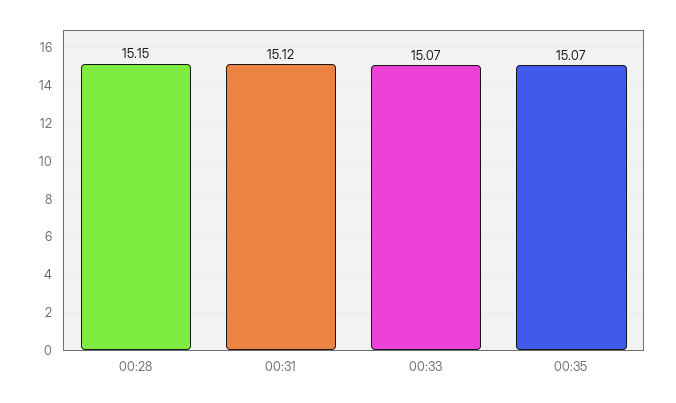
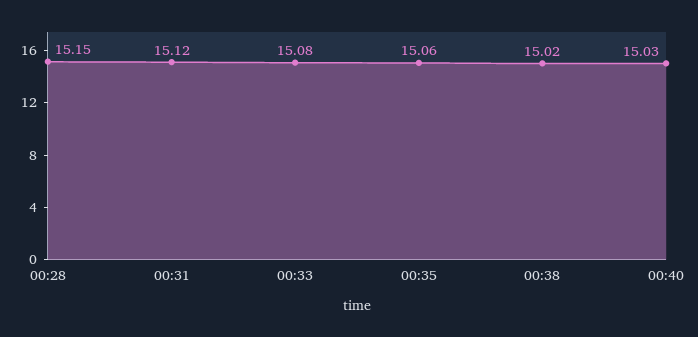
00:33: 15.07 -> 15.08
00:35: 15.07 -> 15.06
00:38: none -> 15.02
00:40: none -> 15.03

